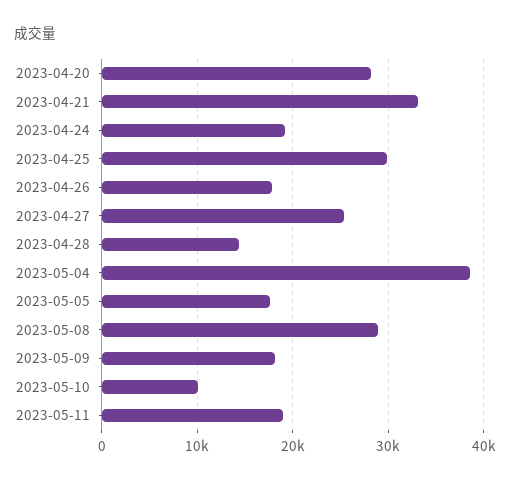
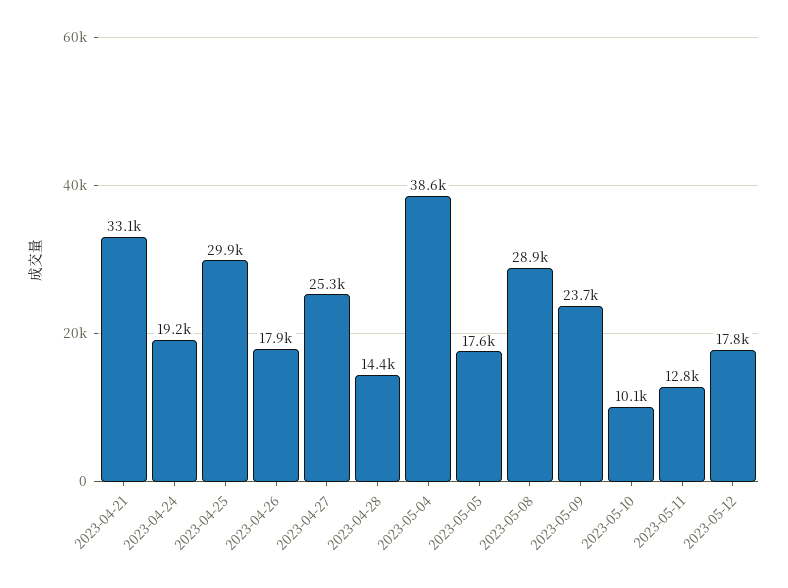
2023-04-20: 28000 -> none
2023-05-09: 18000 -> 23700
2023-05-11: 19000 -> 12800
2023-05-12: none -> 17800

